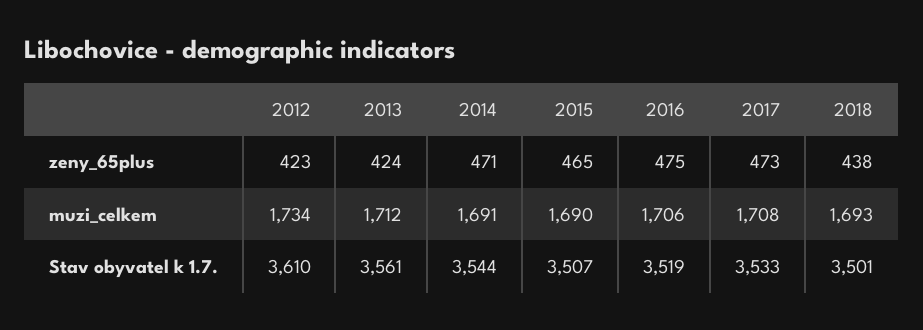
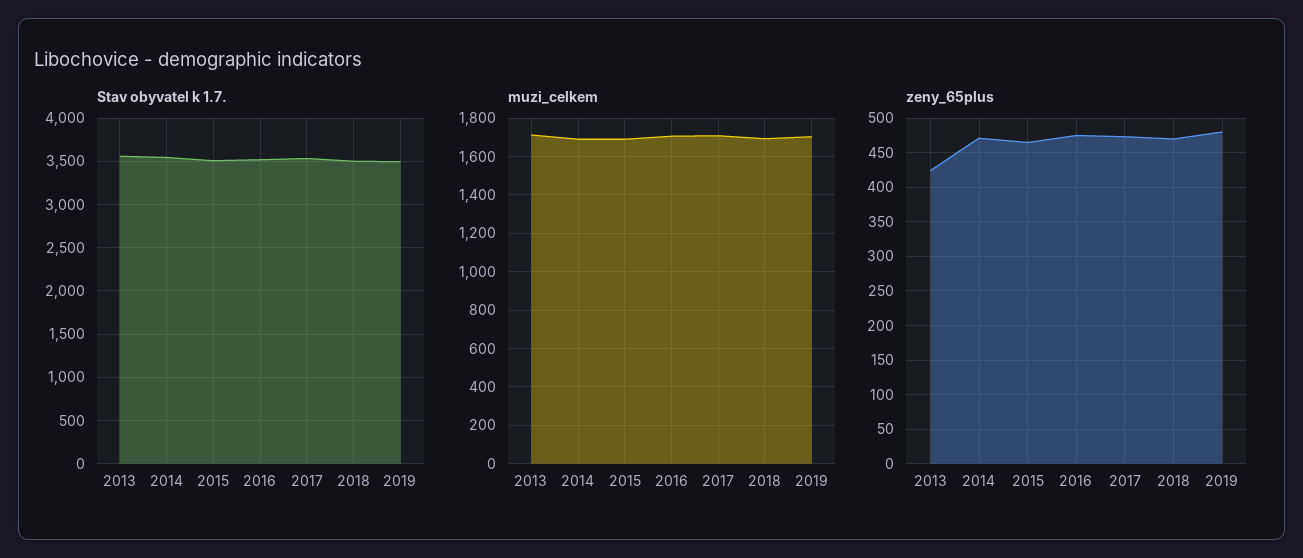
zeny_65plus, 2012: 423 -> none
zeny_65plus, 2018: 438 -> 470
muzi_celkem, 2012: 1734 -> none
Stav obyvatel k 1.7., 2012: 3610 -> none
Stav obyvatel k 1.7., 2019: none -> 3500
muzi_celkem, 2019: none -> 1700
zeny_65plus, 2019: none -> 480

